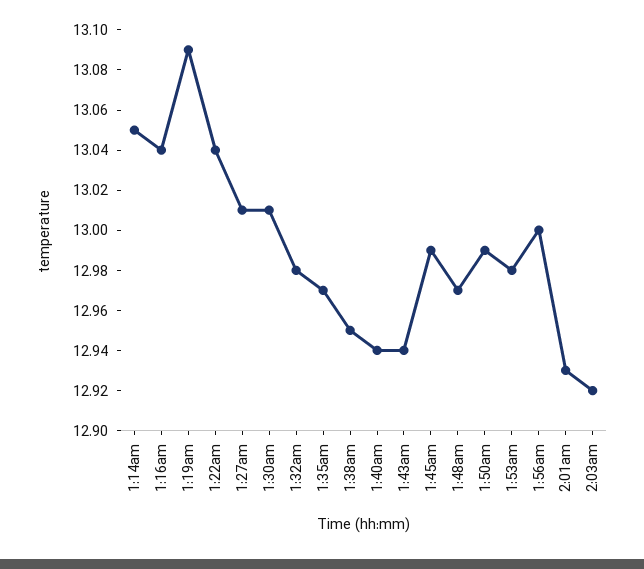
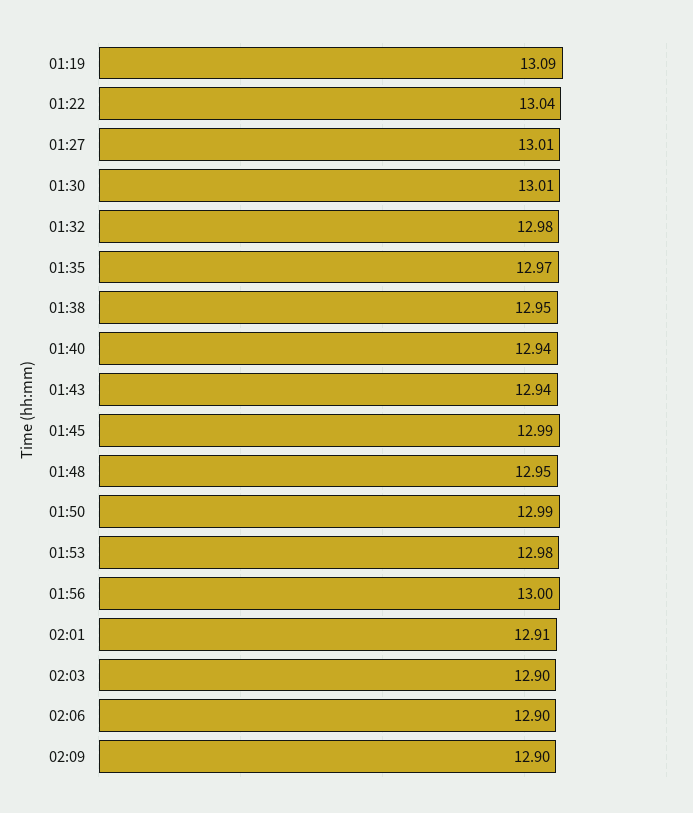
1:14am: 13.05 -> none
1:16am: 13.04 -> none
1:48am: 12.97 -> 12.95
2:01am: 12.93 -> 12.91
2:03am: 12.92 -> 12.9
02:06: none -> 12.9
02:09: none -> 12.9

